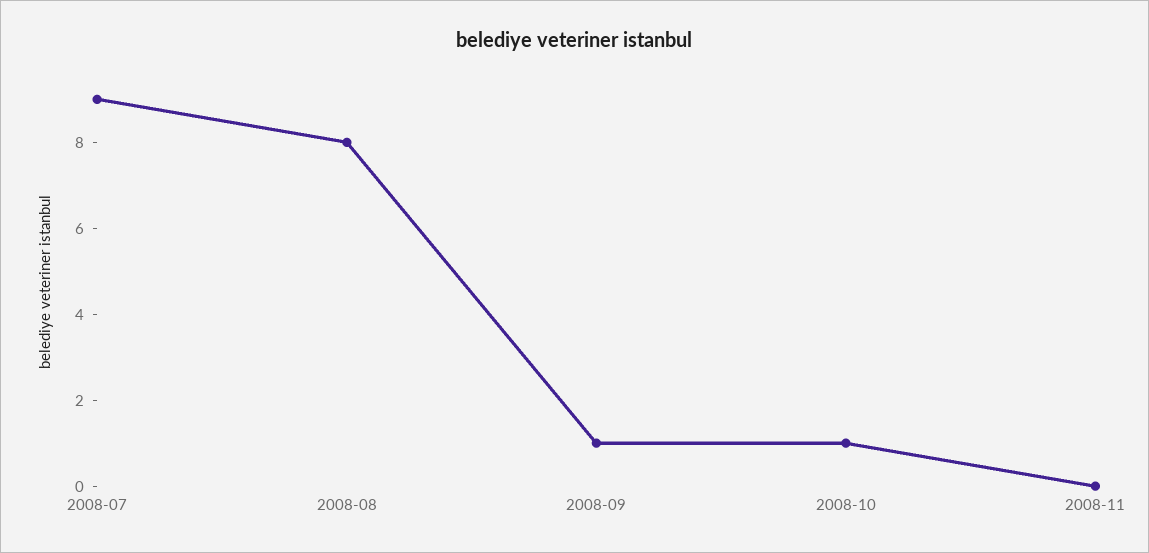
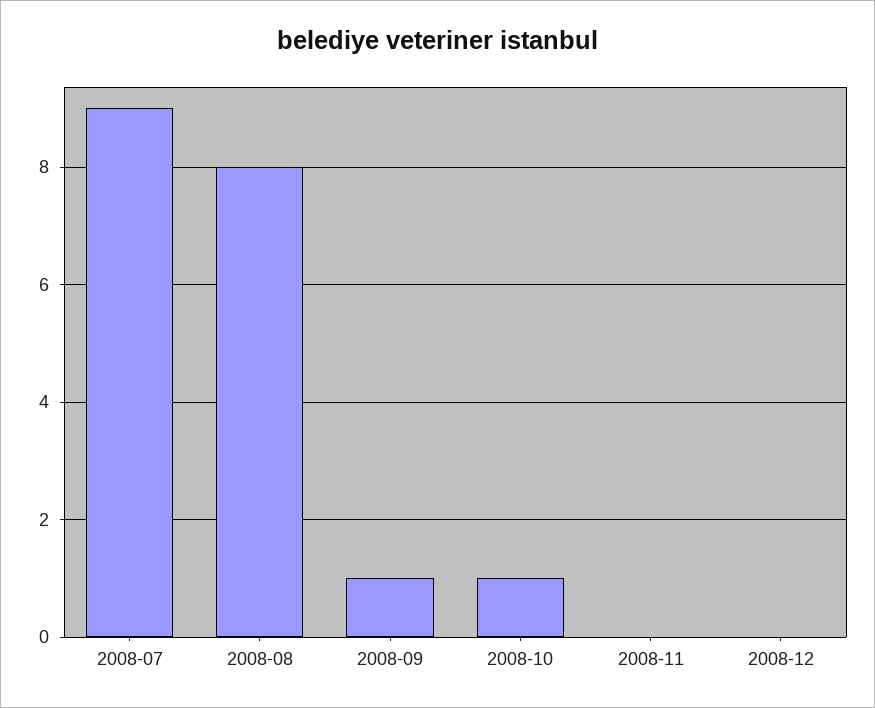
2008-12: none -> 0

